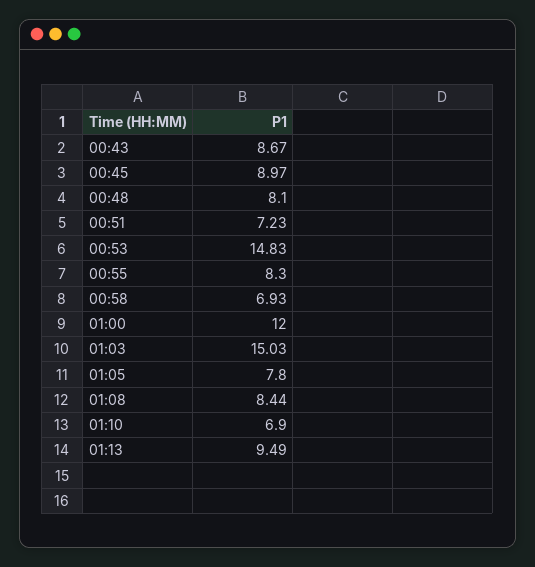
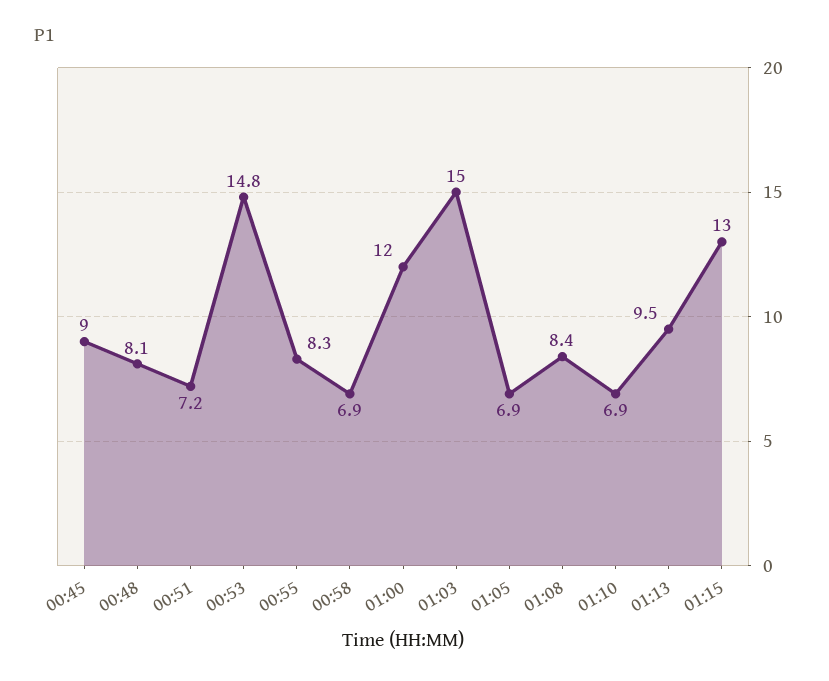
00:43: 8.67 -> none
01:05: 7.8 -> 6.9
01:15: none -> 13

